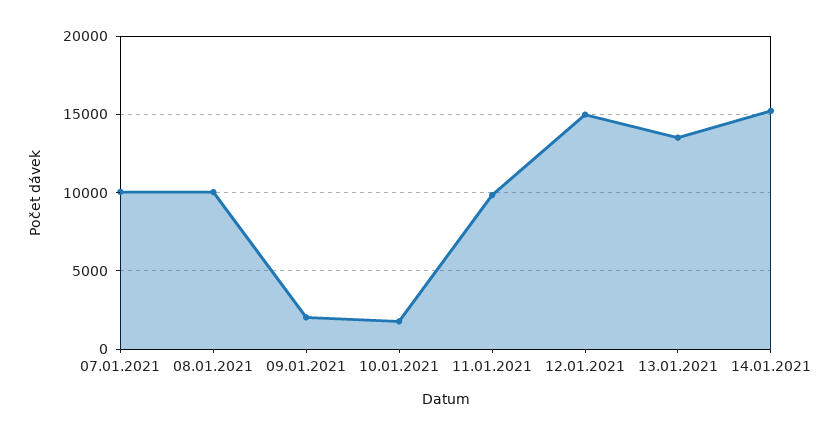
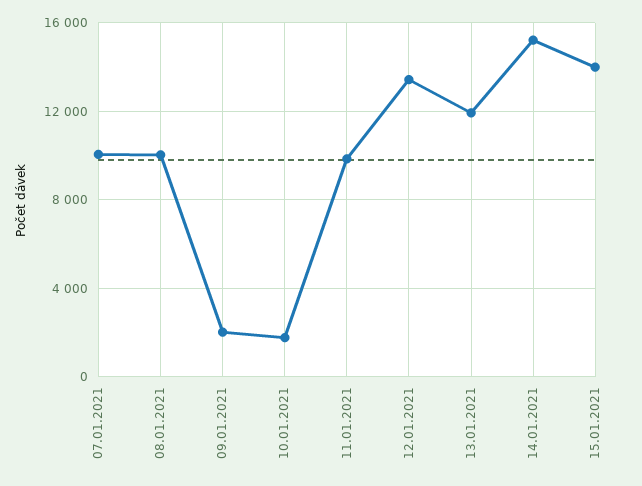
12.01.2021: 15000 -> 13500
13.01.2021: 13500 -> 12000
15.01.2021: none -> 14000

